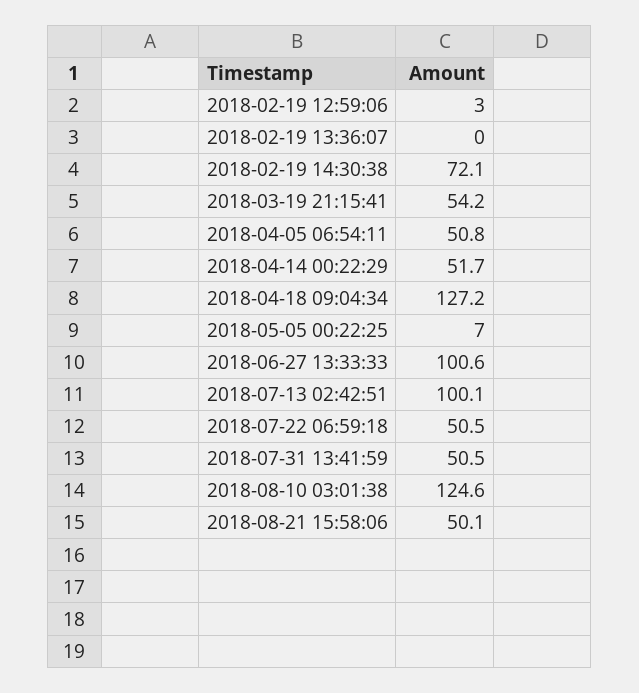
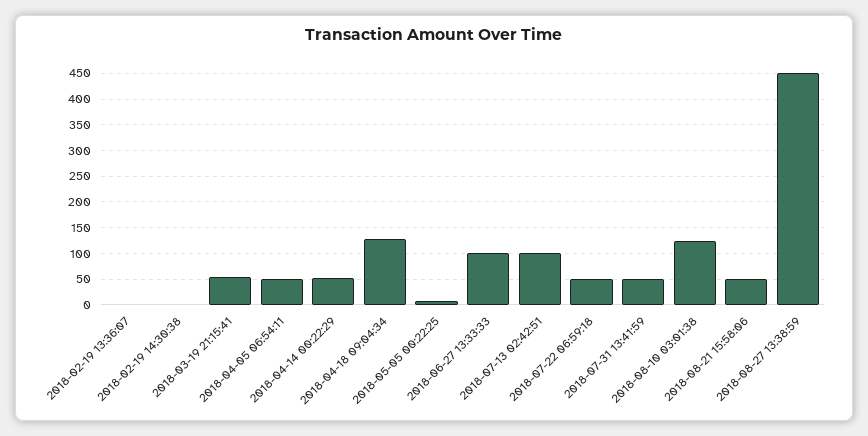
2018-02-19 12:59:06: 3 -> none
2018-02-19 14:30:38: 72.1 -> 0
2018-08-27 13:38:59: none -> 450

